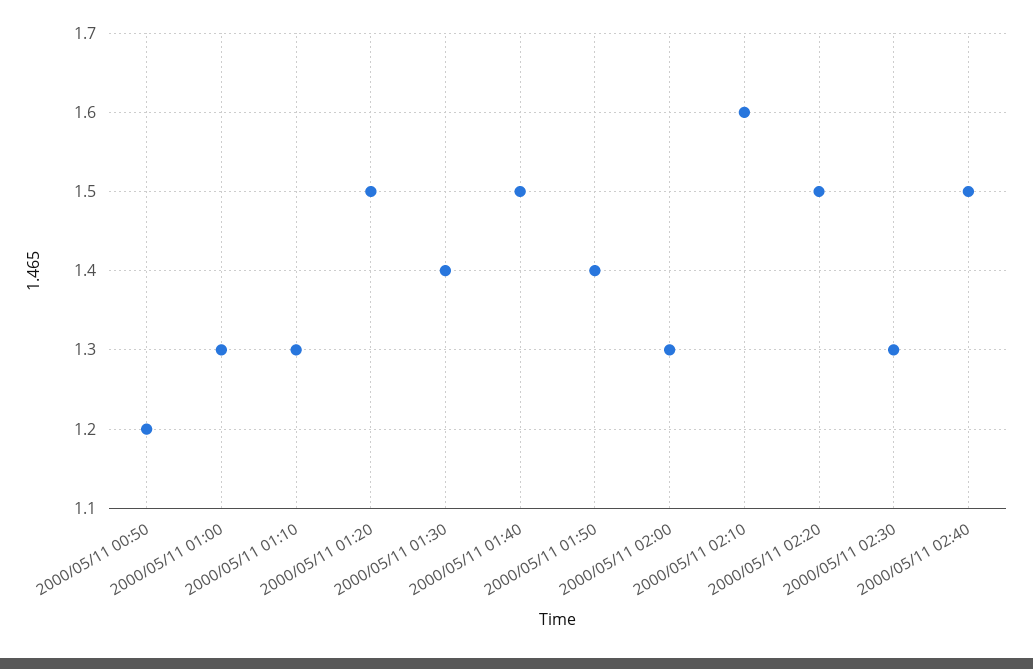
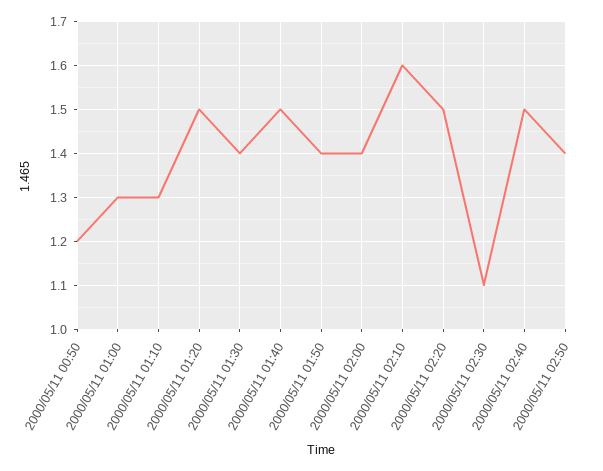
2000/05/11 02:00: 1.3 -> 1.4
2000/05/11 02:30: 1.3 -> 1.1
2000/05/11 02:50: none -> 1.4

